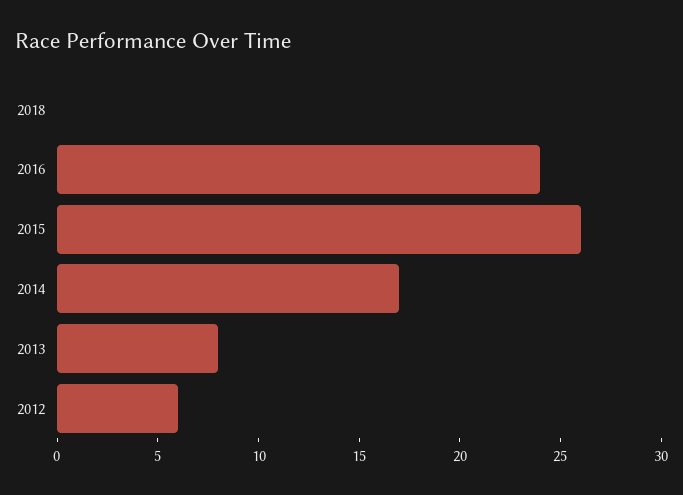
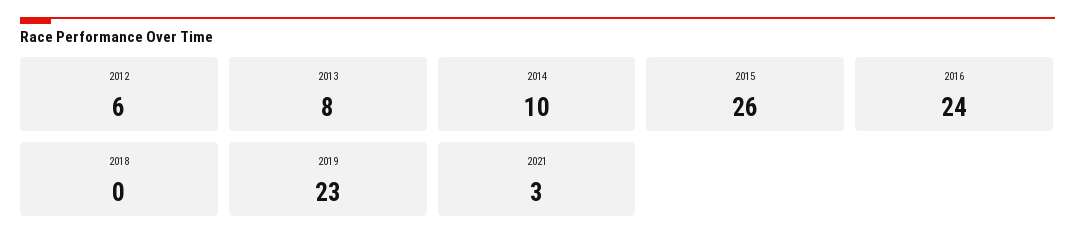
2014: 17 -> 10
2019: none -> 23
2021: none -> 3

